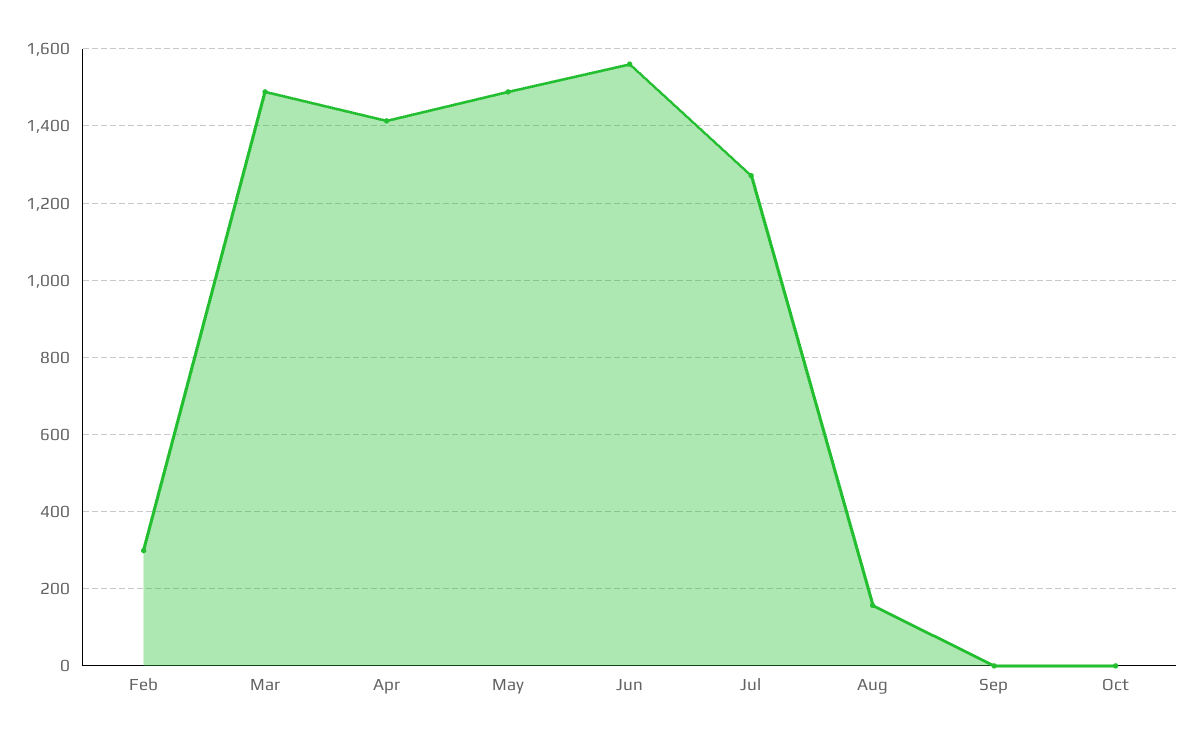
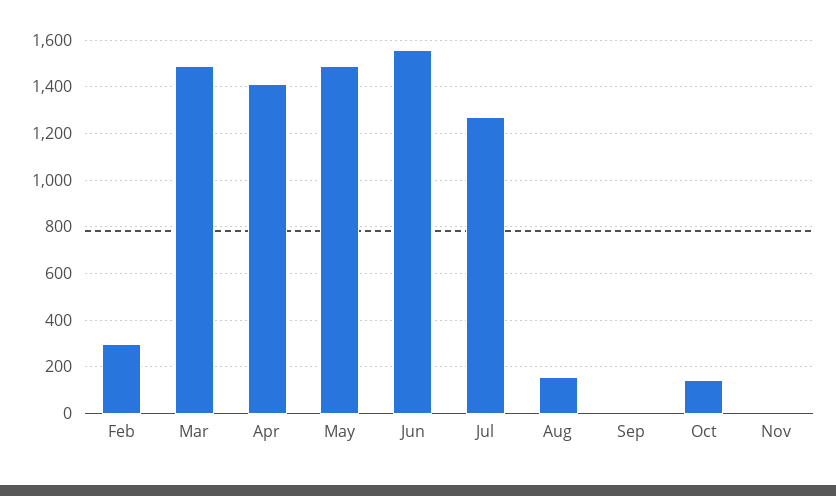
Oct: 0 -> 150
Nov: none -> 0

